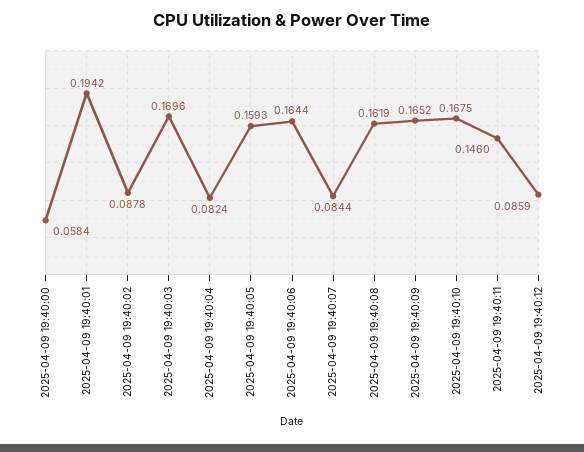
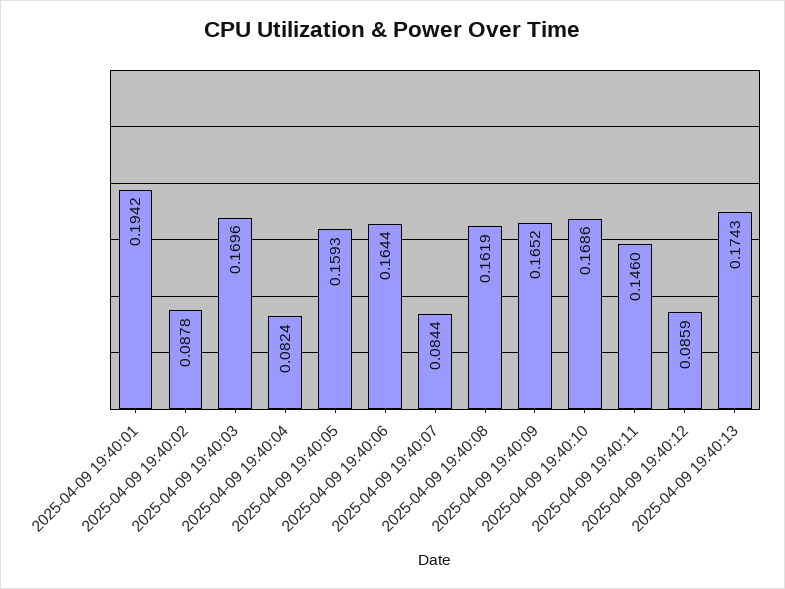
2025-04-09 19:40:00: 0.0584 -> none
2025-04-09 19:40:10: 0.1675 -> 0.1686
2025-04-09 19:40:13: none -> 0.1743

